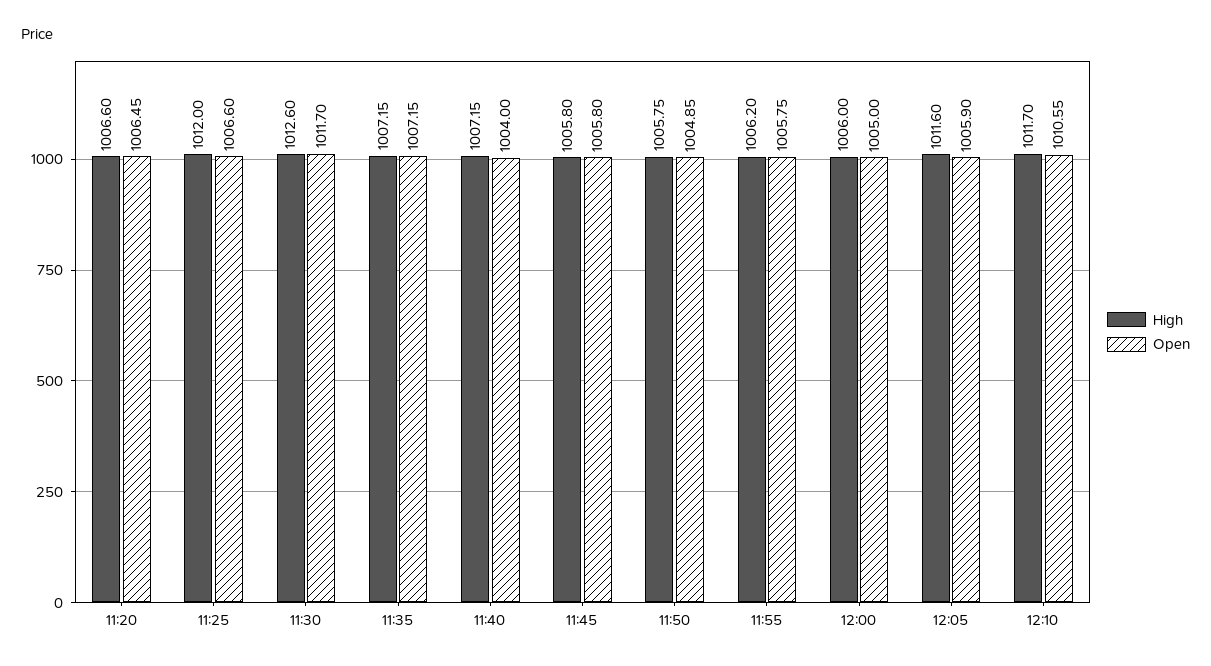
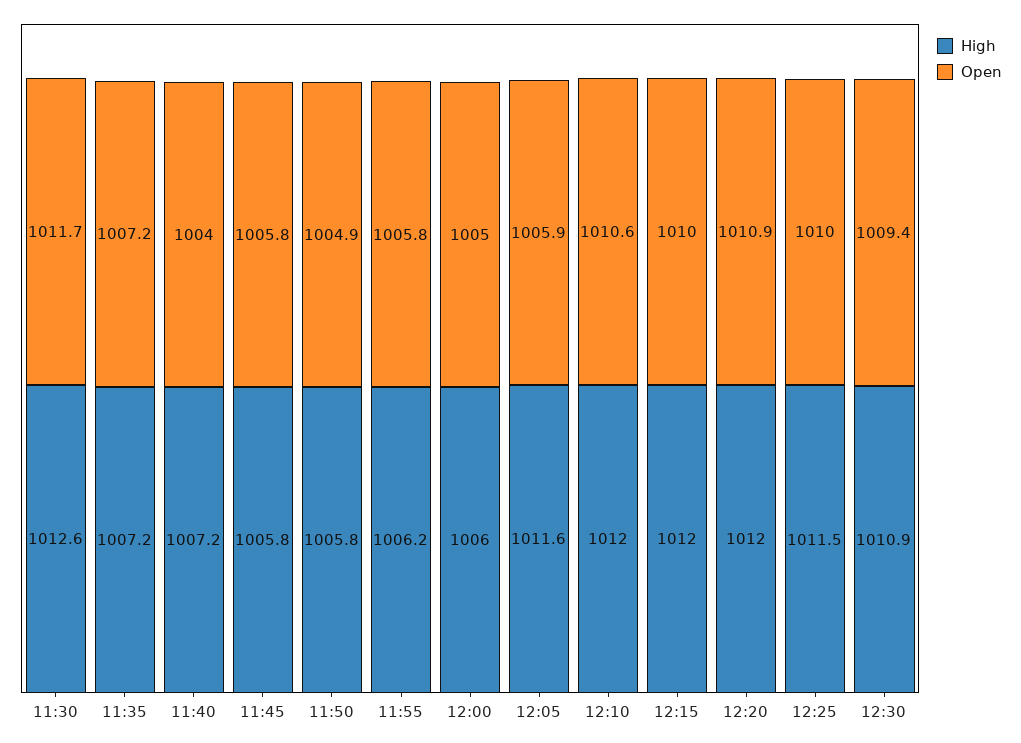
High, 11:20: 1006.6 -> none
Open, 11:20: 1006.45 -> none
High, 11:25: 1012 -> none
Open, 11:25: 1006.6 -> none
High, 12:10: 1011.7 -> 1012
High, 12:15: none -> 1012
Open, 12:15: none -> 1010
High, 12:20: none -> 1012
Open, 12:20: none -> 1010.9
High, 12:25: none -> 1011.5
Open, 12:25: none -> 1010
High, 12:30: none -> 1010.9
Open, 12:30: none -> 1009.4

